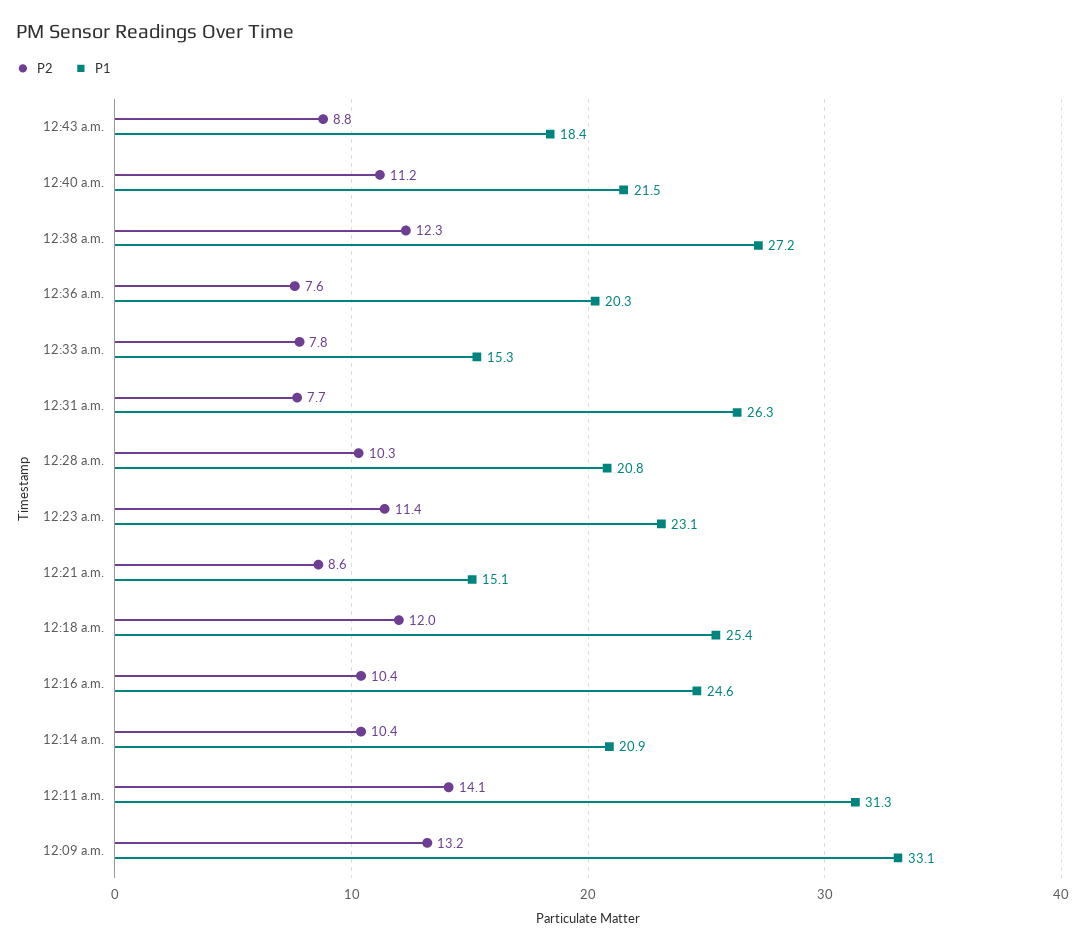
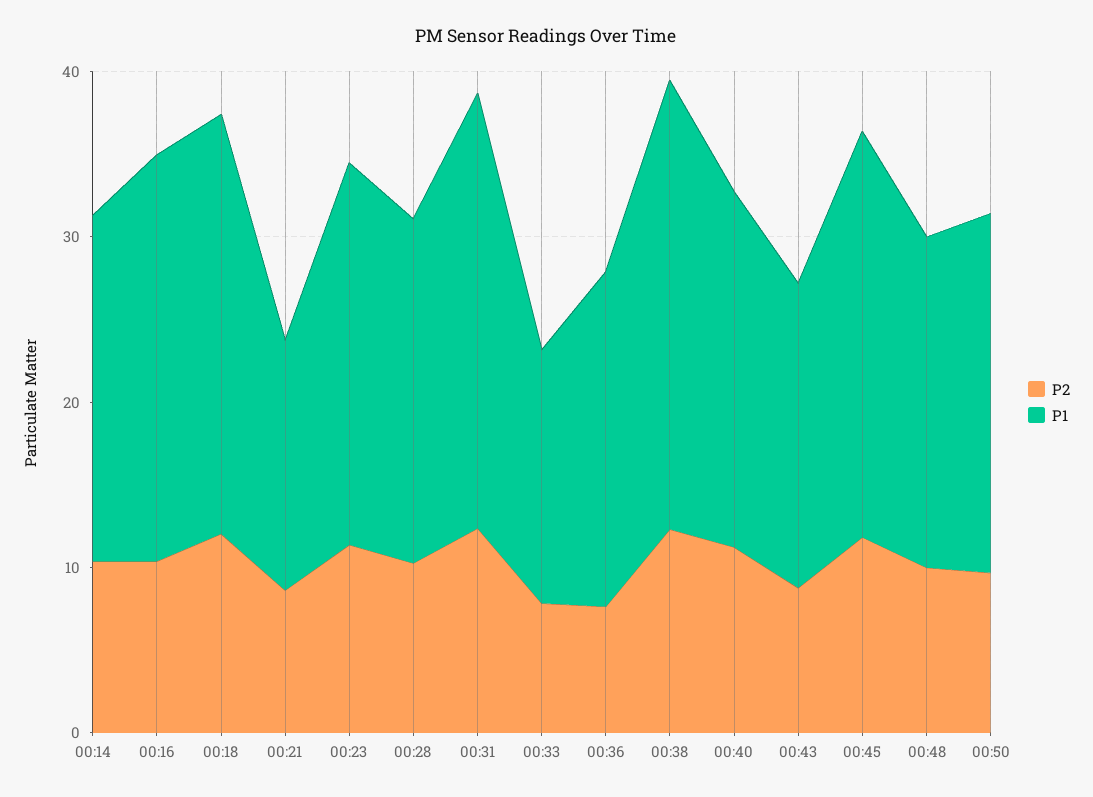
P2, 12:31 a.m.: 7.7 -> 12
P2, 12:11 a.m.: 14.1 -> none
P1, 12:11 a.m.: 31.3 -> none
P2, 12:09 a.m.: 13.2 -> none
P1, 12:09 a.m.: 33.1 -> none
P2, 00:45: none -> 12
P1, 00:45: none -> 24
P2, 00:48: none -> 10
P1, 00:48: none -> 20
P2, 00:50: none -> 10
P1, 00:50: none -> 22

